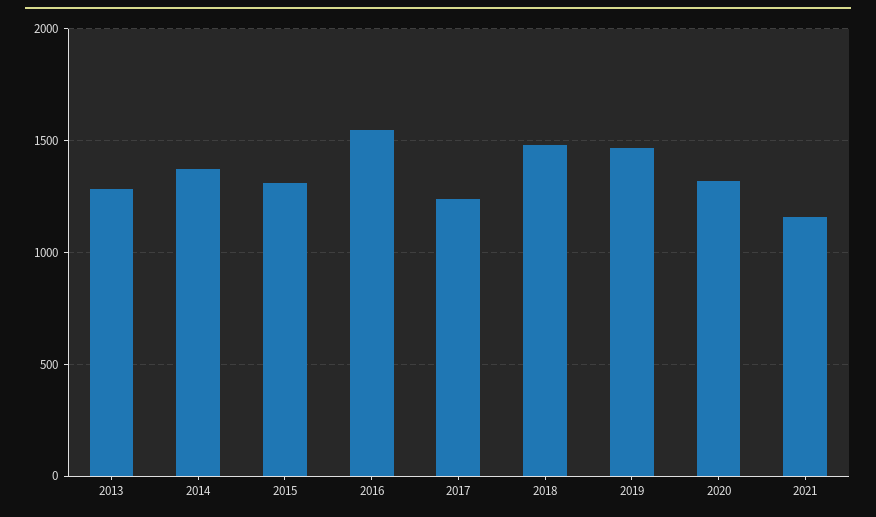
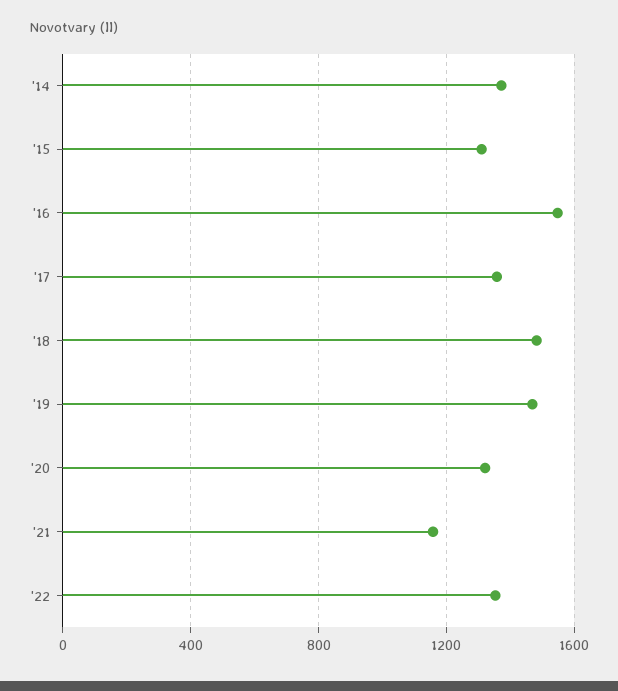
2013: 1300 -> none
2017: 1250 -> 1350
'22: none -> 1350

